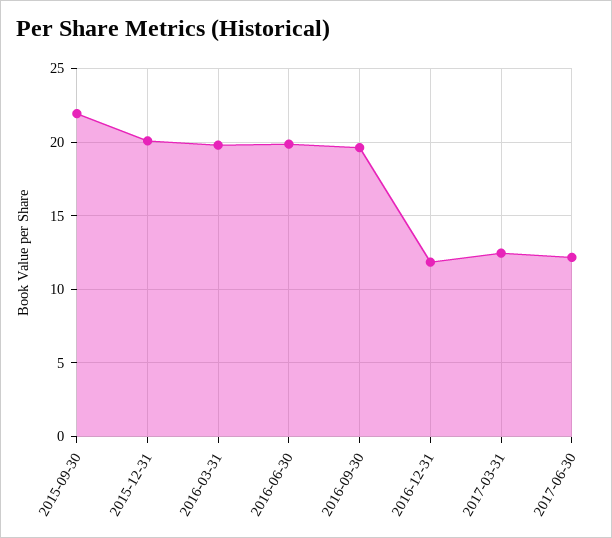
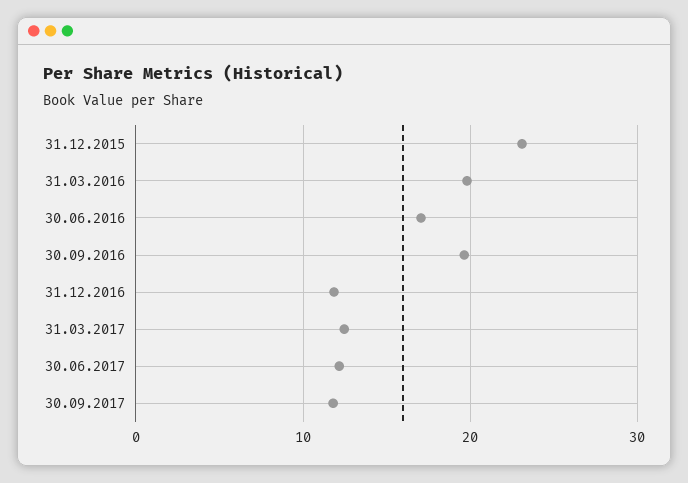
2015-09-30: 22 -> none
2015-12-31: 20 -> 23
2016-06-30: 20 -> 17
30.09.2017: none -> 12

